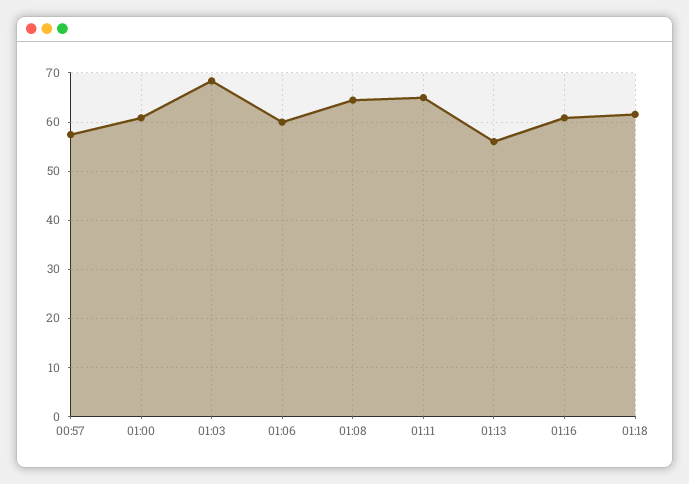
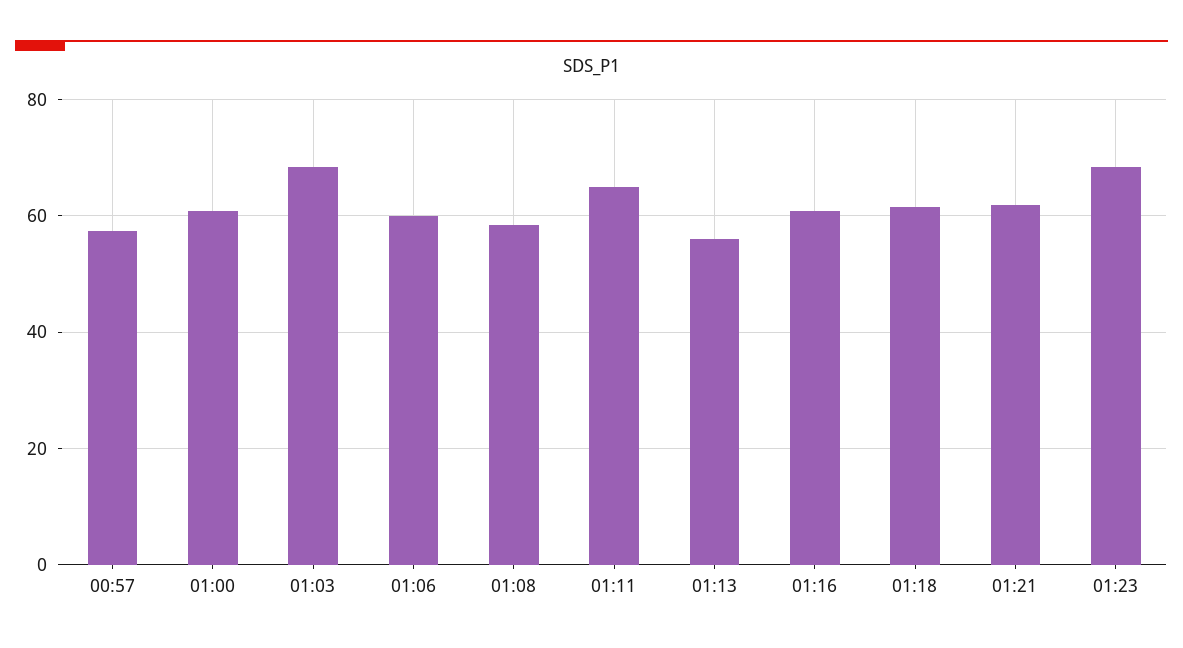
01:08: 64 -> 58
01:21: none -> 62
01:23: none -> 68

